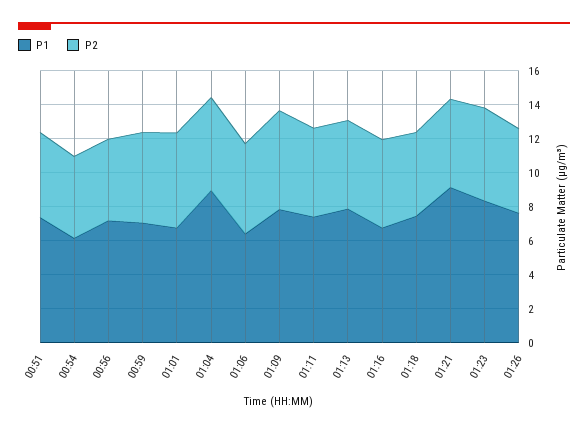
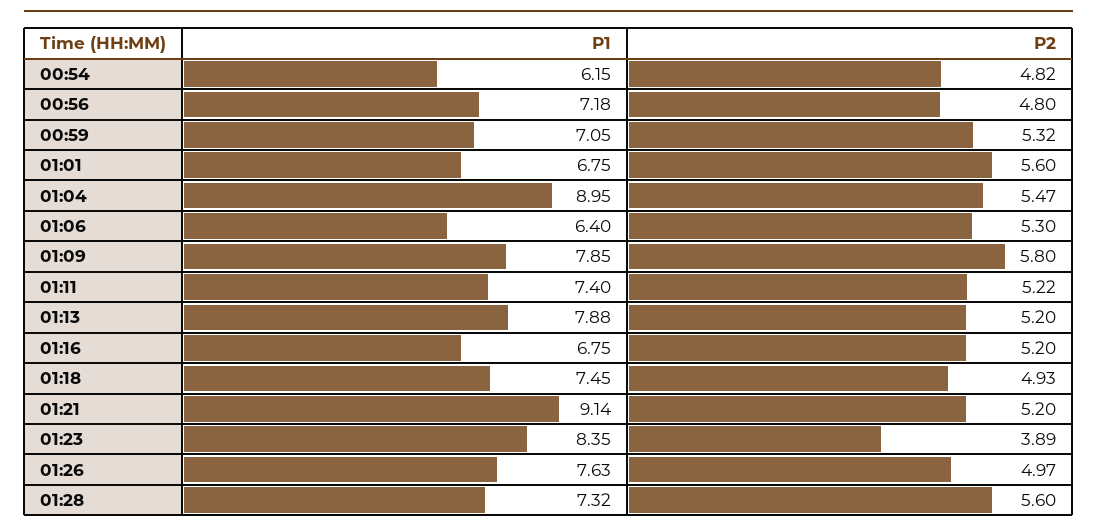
P1, 00:51: 7.5 -> none
P2, 00:51: 5 -> none
P2, 01:23: 5.5 -> 3.89
P1, 01:28: none -> 7.32
P2, 01:28: none -> 5.6

